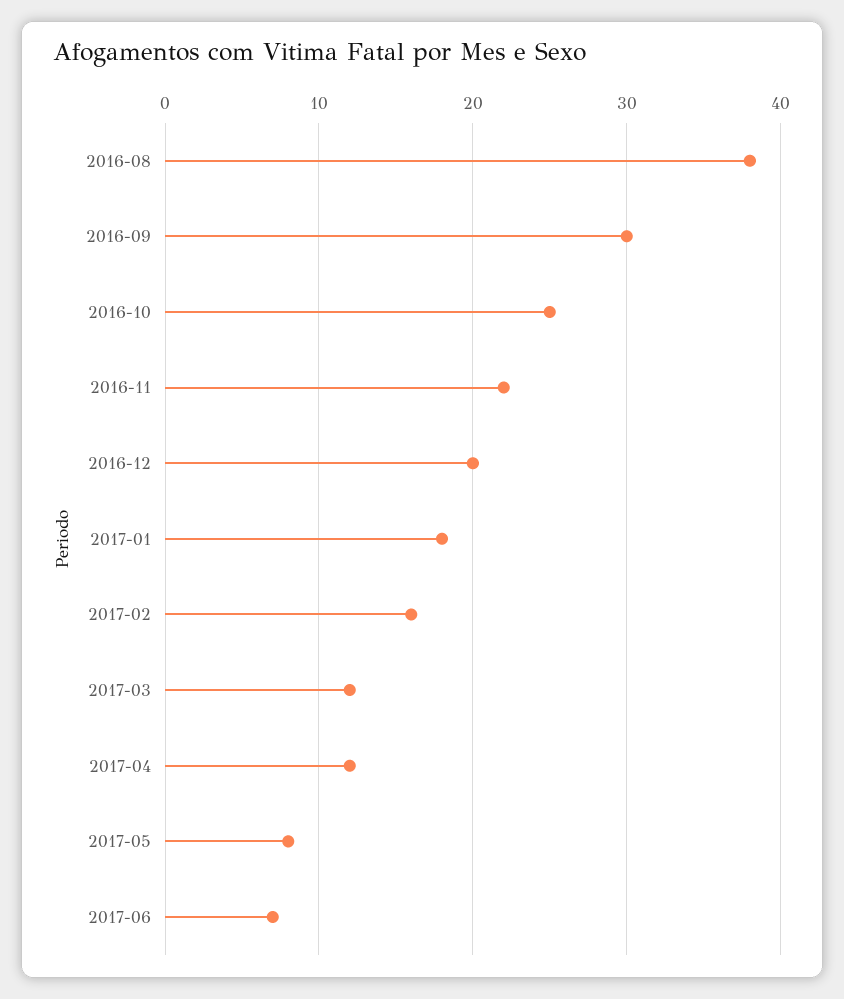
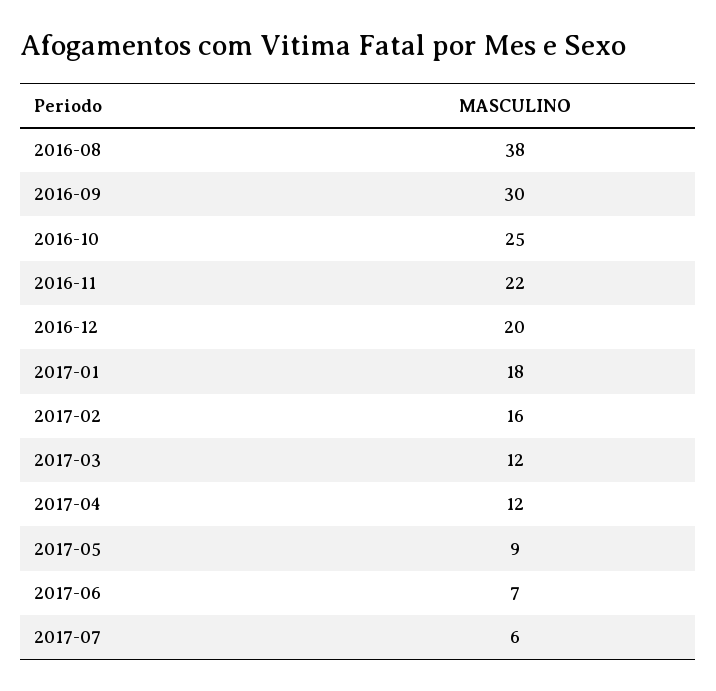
2017-05: 8 -> 9
2017-07: none -> 6

